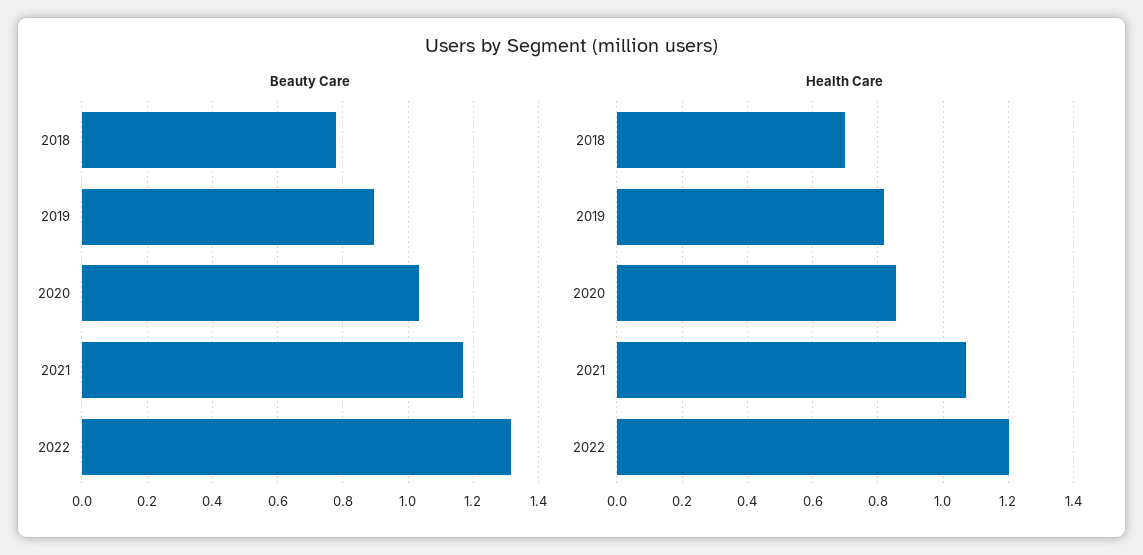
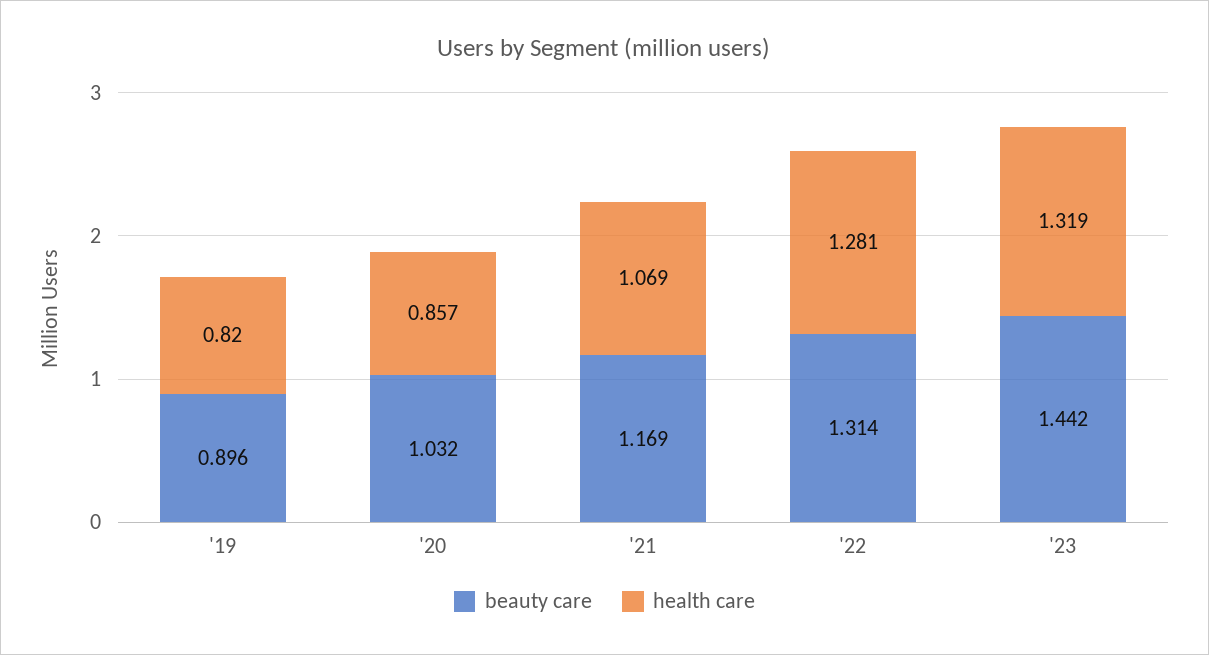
Beauty Care, 2018: 0.78 -> none
Health Care, 2018: 0.7 -> none
Health Care, 2022: 1.2 -> 1.281
Beauty Care, '23: none -> 1.442
Health Care, '23: none -> 1.319

